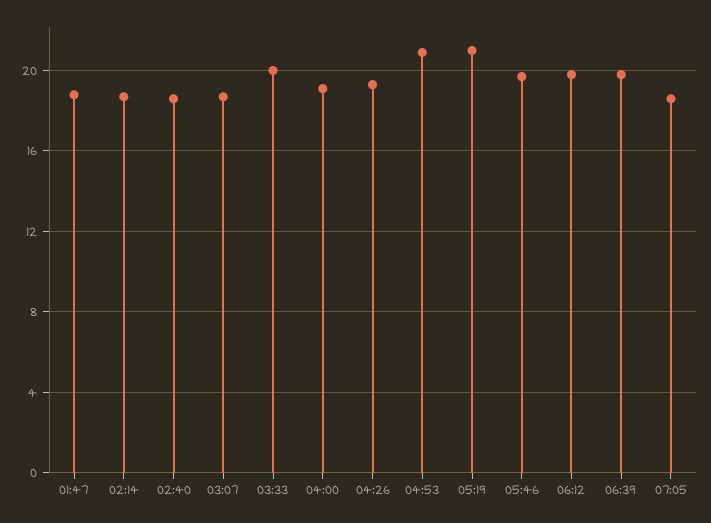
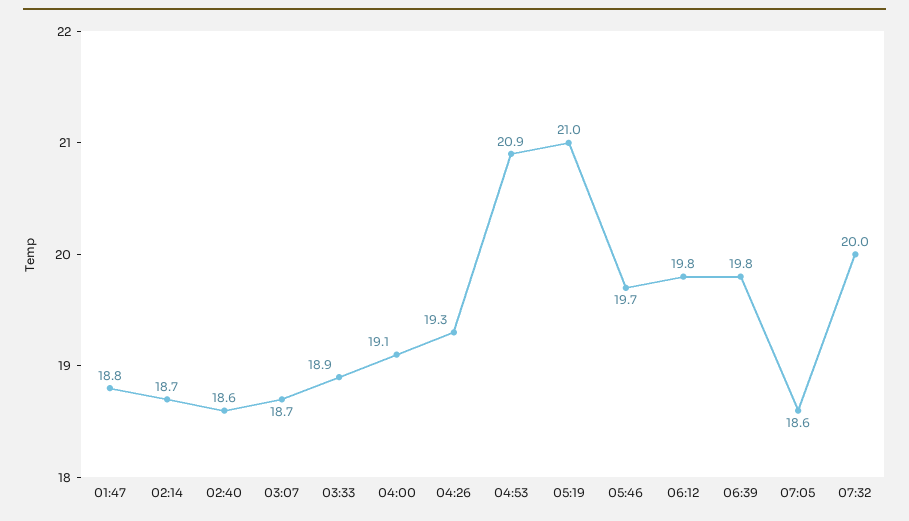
03:33: 20 -> 18.9
07:32: none -> 20

